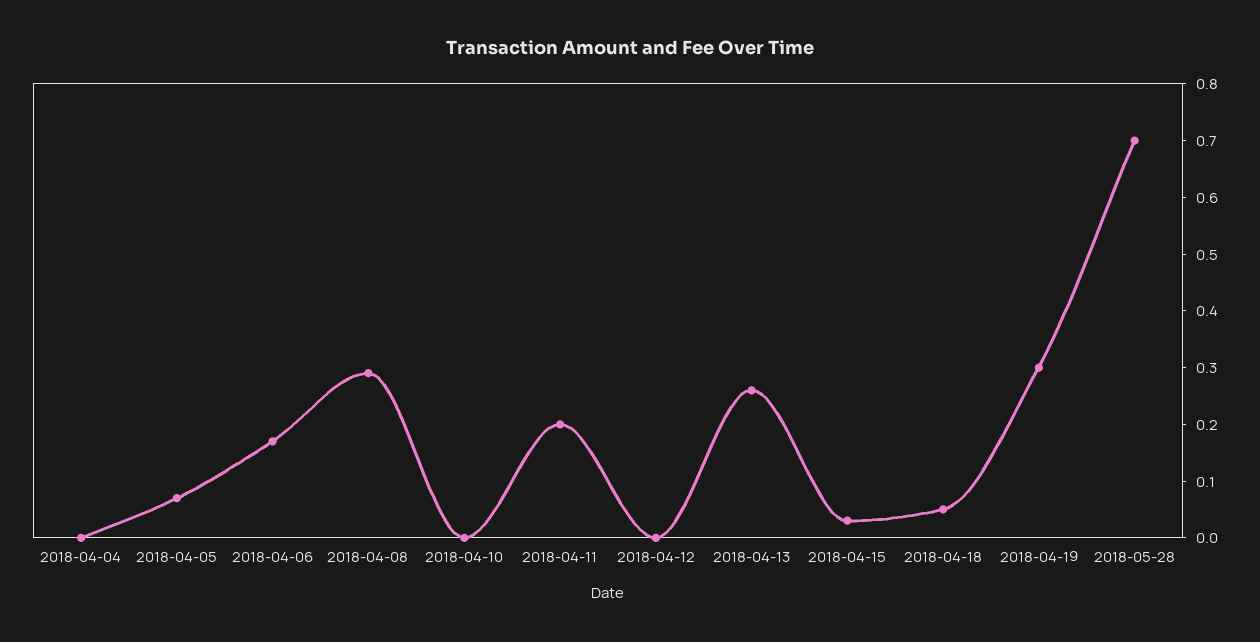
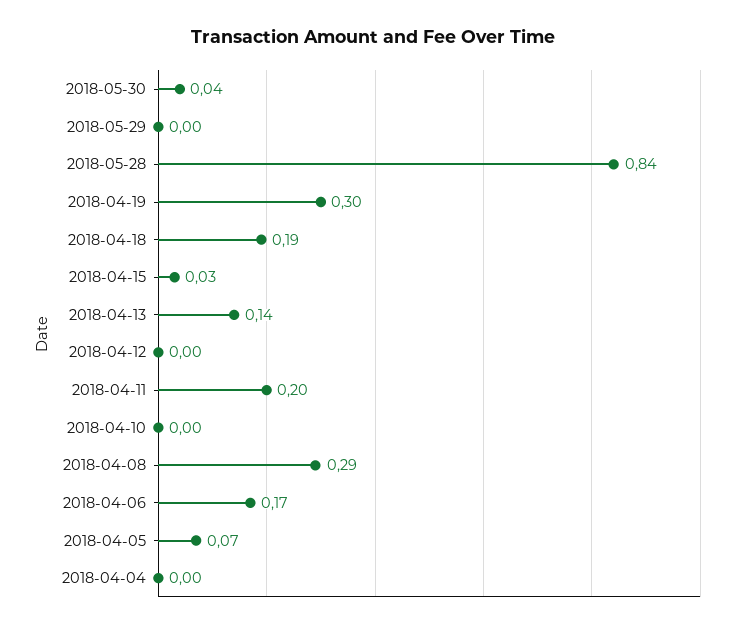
2018-04-13: 0.25 -> 0.14
2018-04-18: 0.05 -> 0.19
2018-05-28: 0.7 -> 0.84
2018-05-30: none -> 0.04
2018-05-29: none -> 0

